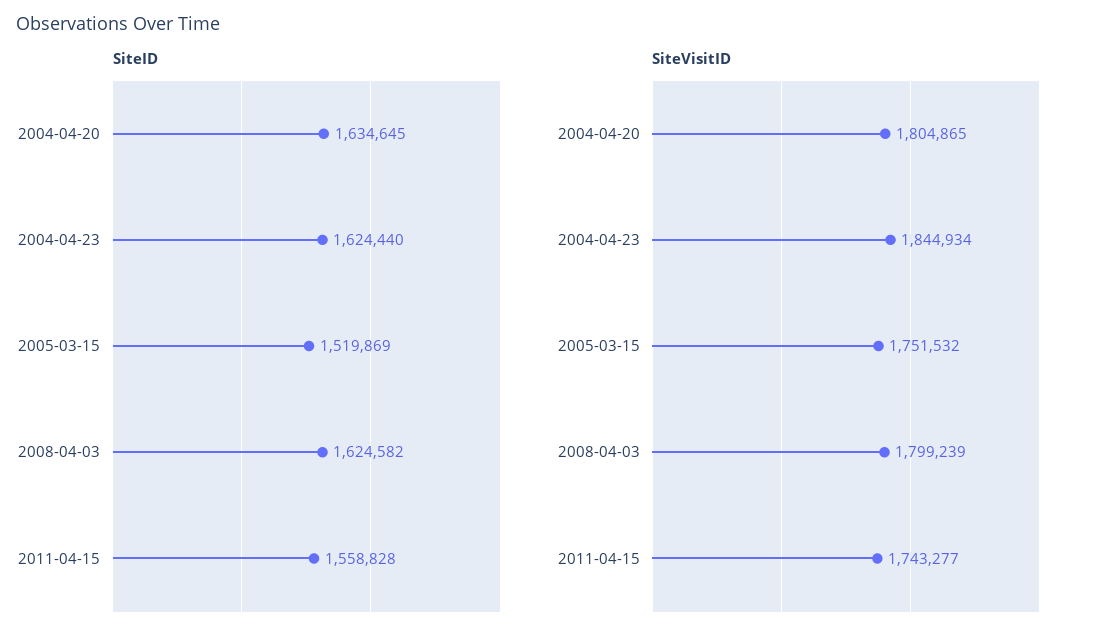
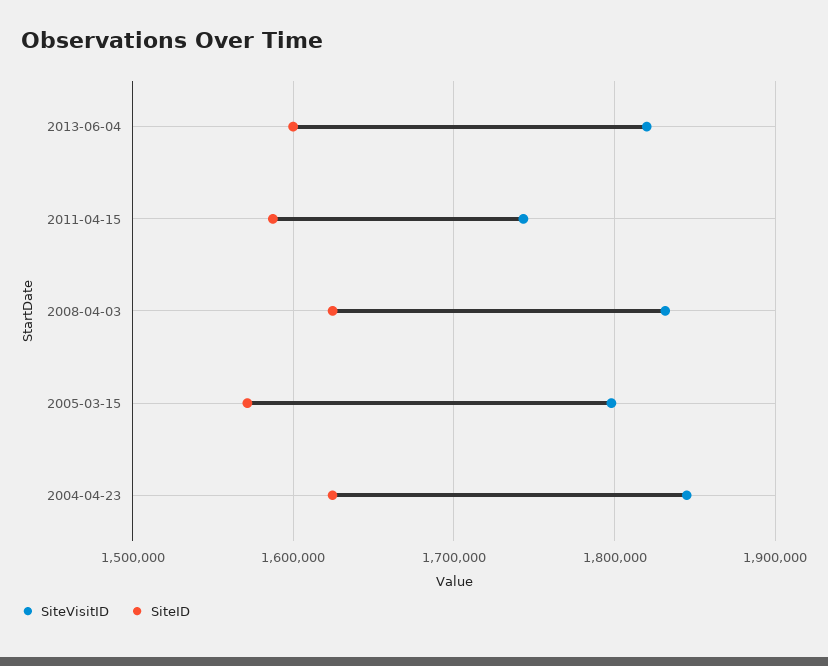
SiteID, 2004-04-20: 1634645 -> none
SiteID, 2005-03-15: 1519869 -> 1570000
SiteID, 2011-04-15: 1558828 -> 1590000
SiteVisitID, 2004-04-20: 1804865 -> none
SiteVisitID, 2005-03-15: 1751532 -> 1800000
SiteVisitID, 2008-04-03: 1799239 -> 1830000
SiteVisitID, 2013-06-04: none -> 1820000
SiteID, 2013-06-04: none -> 1600000

